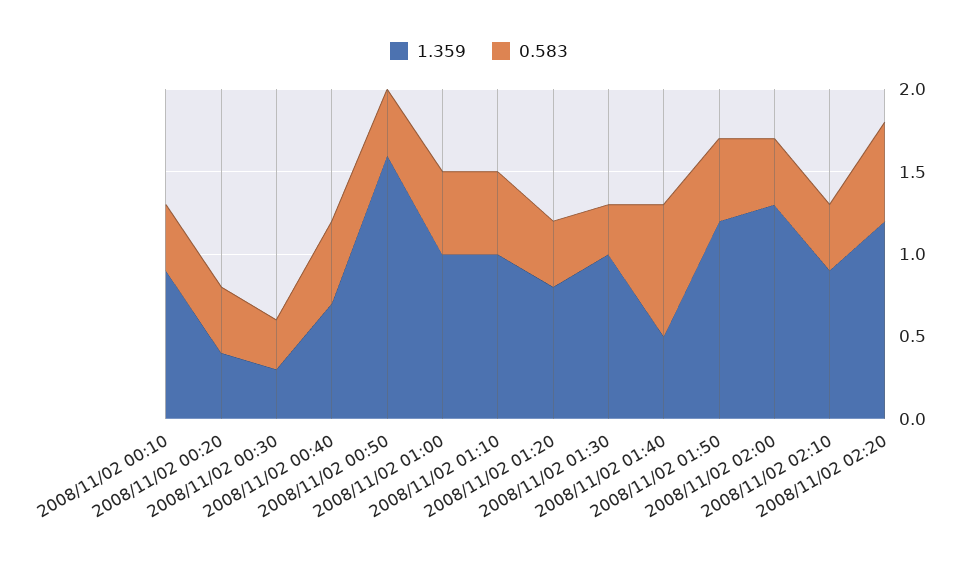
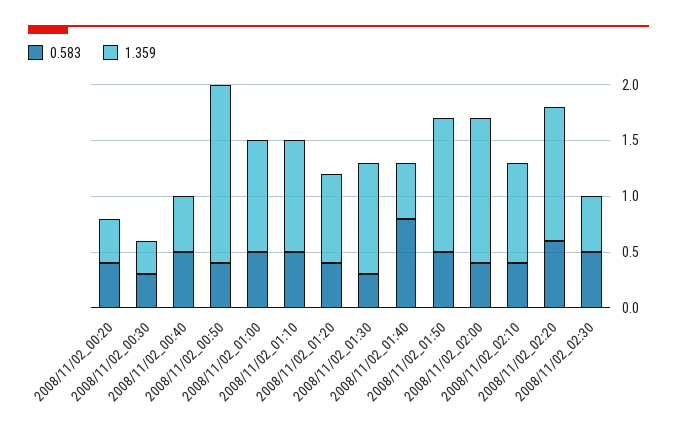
1.359, 2008/11/02 00:10: 0.9 -> none
0.583, 2008/11/02 00:10: 0.4 -> none
1.359, 2008/11/02 00:40: 0.7 -> 0.5
0.583, 2008/11/02_02:30: none -> 0.5
1.359, 2008/11/02_02:30: none -> 0.5

